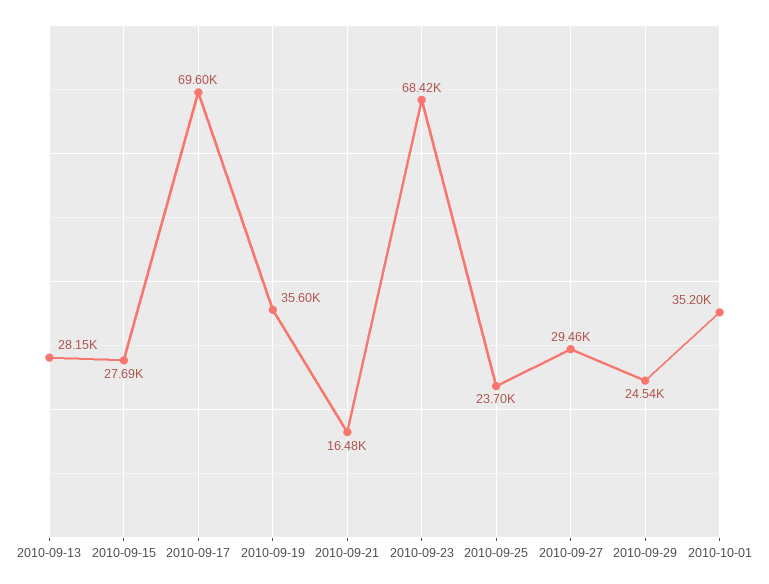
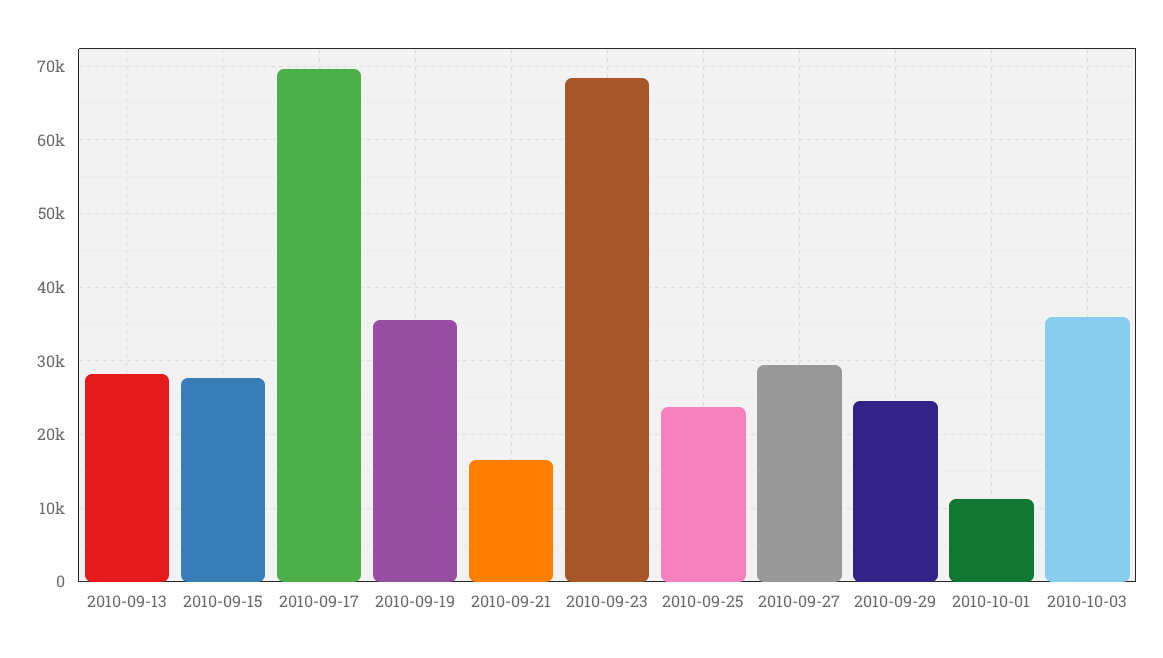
2010-10-01: 35200 -> 11000
2010-10-03: none -> 36000

